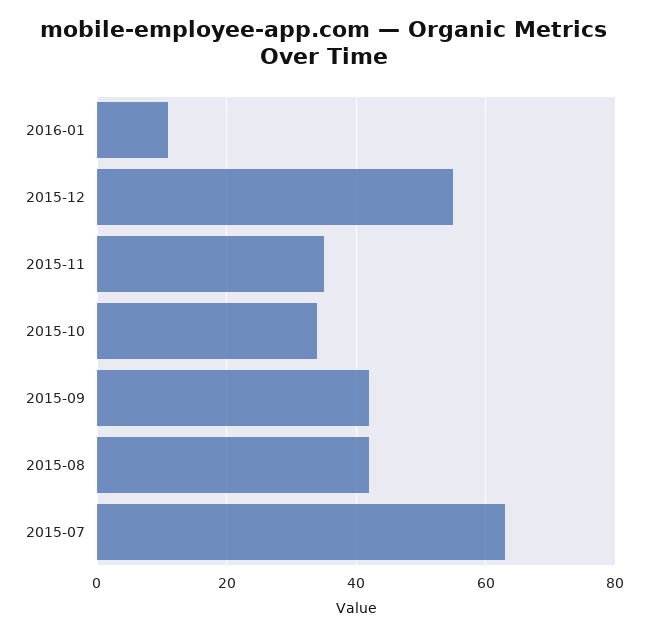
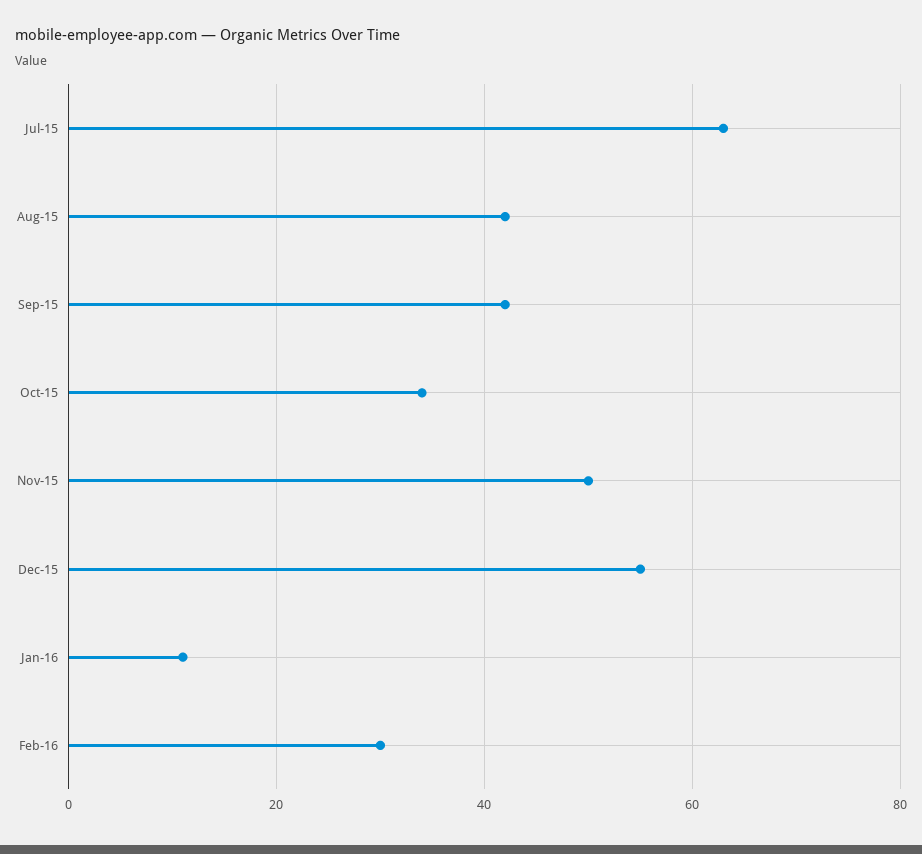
2015-11: 35 -> 50
Feb-16: none -> 30

